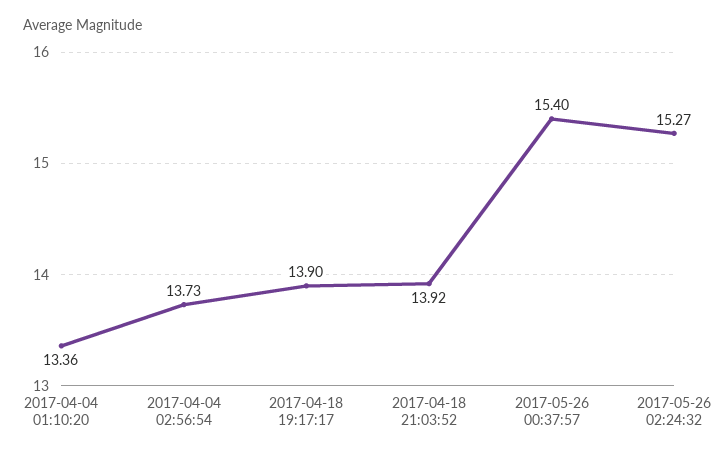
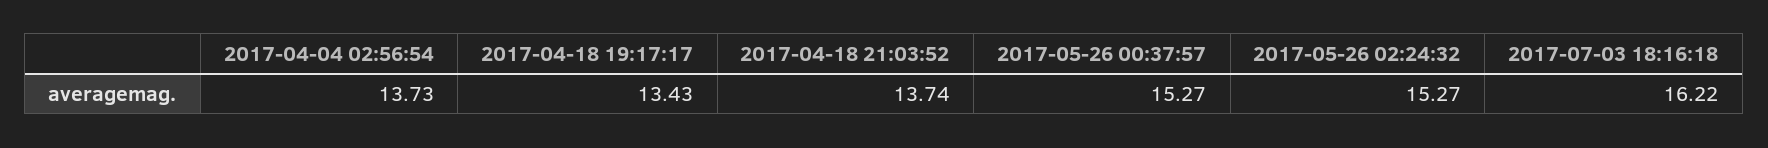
2017-04-04 01:10:20: 13.36 -> none
2017-04-18 19:17:17: 13.9 -> 13.43
2017-04-18 21:03:52: 13.92 -> 13.74
2017-05-26 00:37:57: 15.4 -> 15.27
2017-07-03 18:16:18: none -> 16.22

